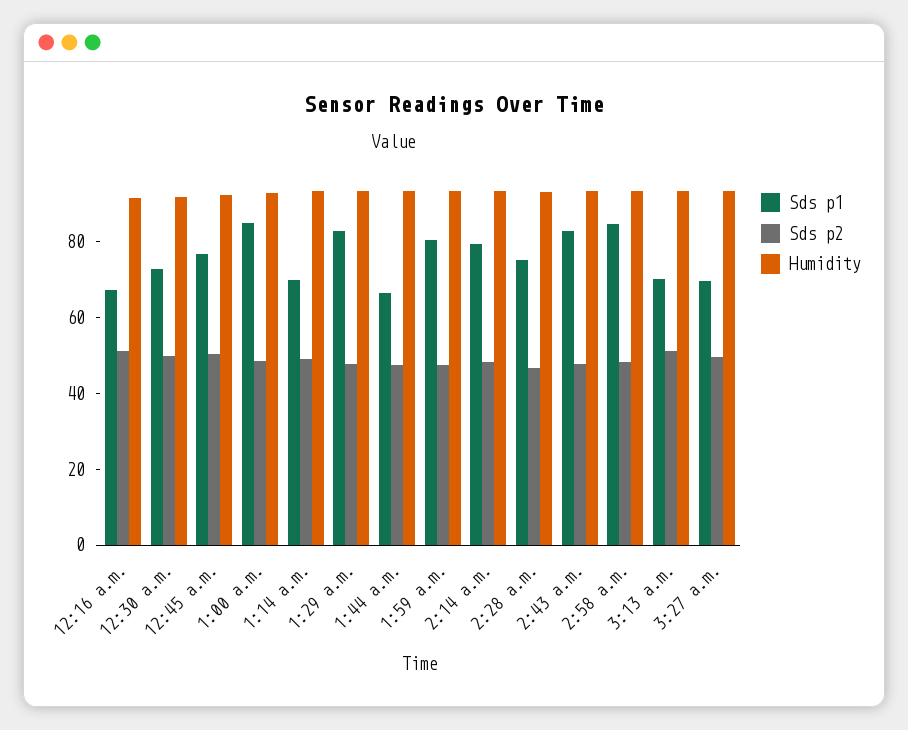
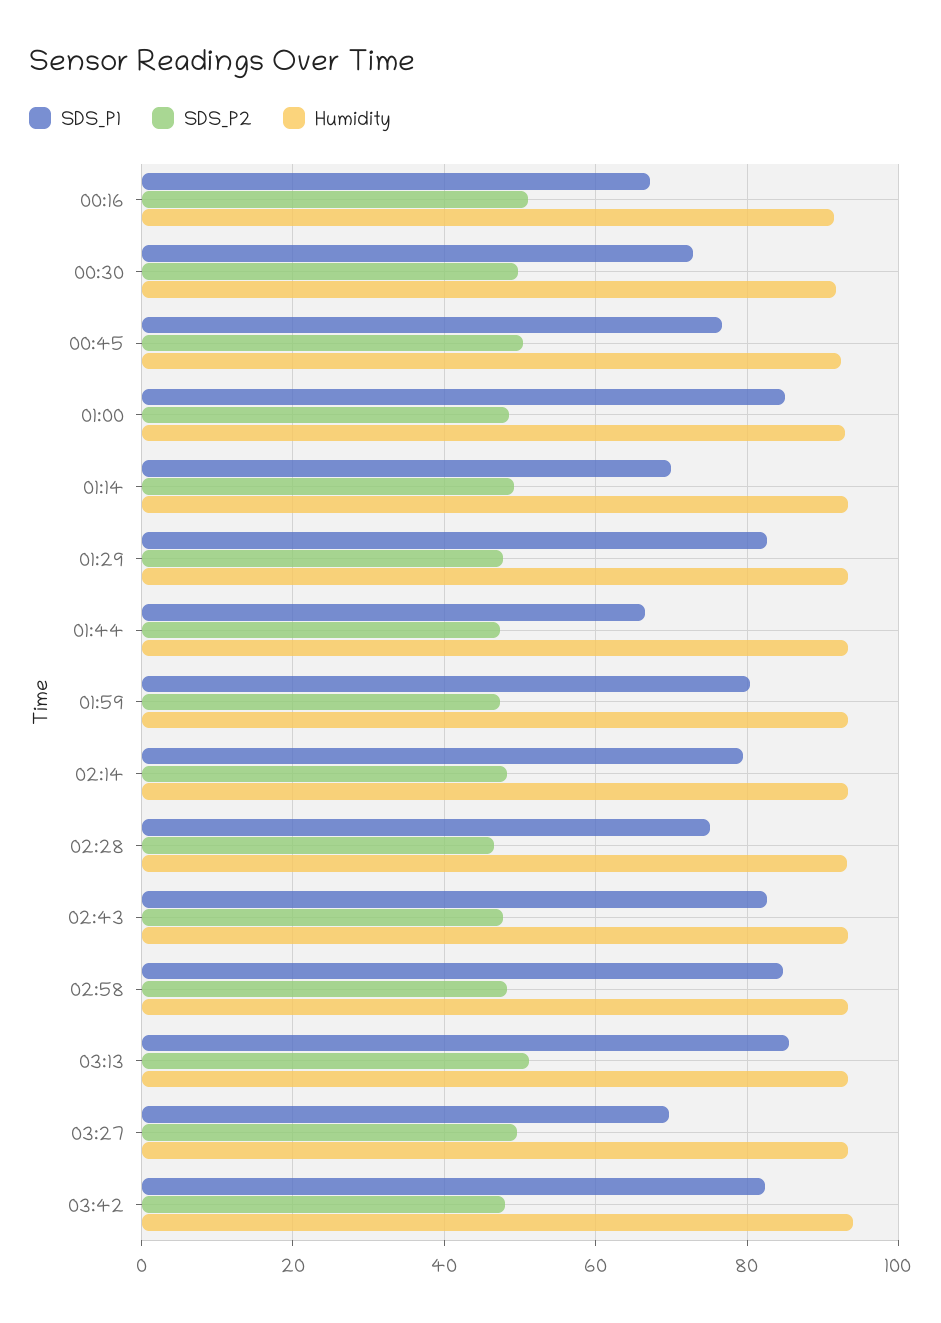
Sds p1, 3:13 a.m.: 70 -> 86
Sds p1, 03:42: none -> 82
Sds p2, 03:42: none -> 48
Humidity, 03:42: none -> 94

